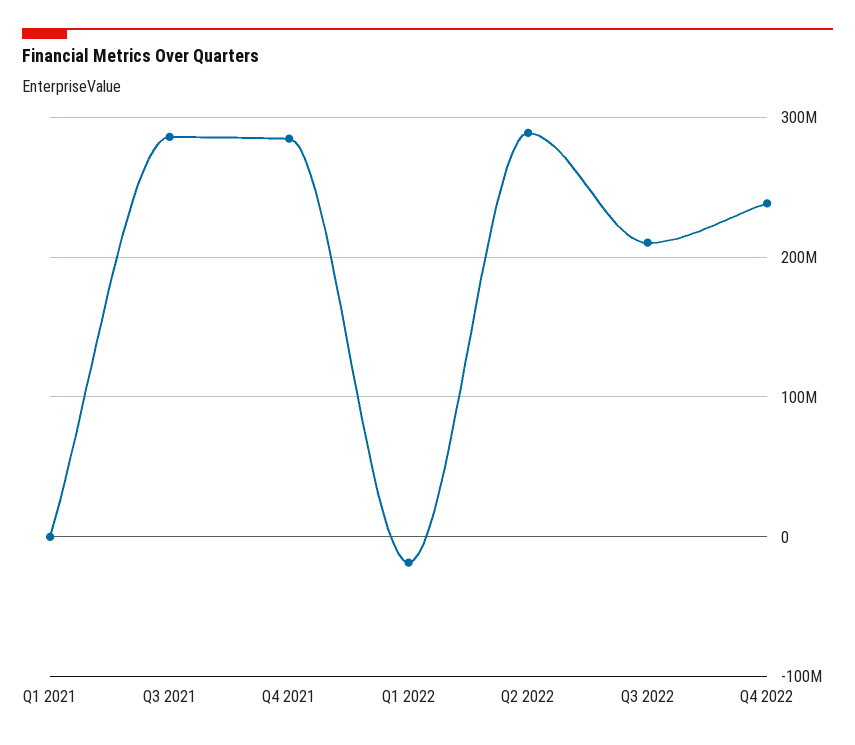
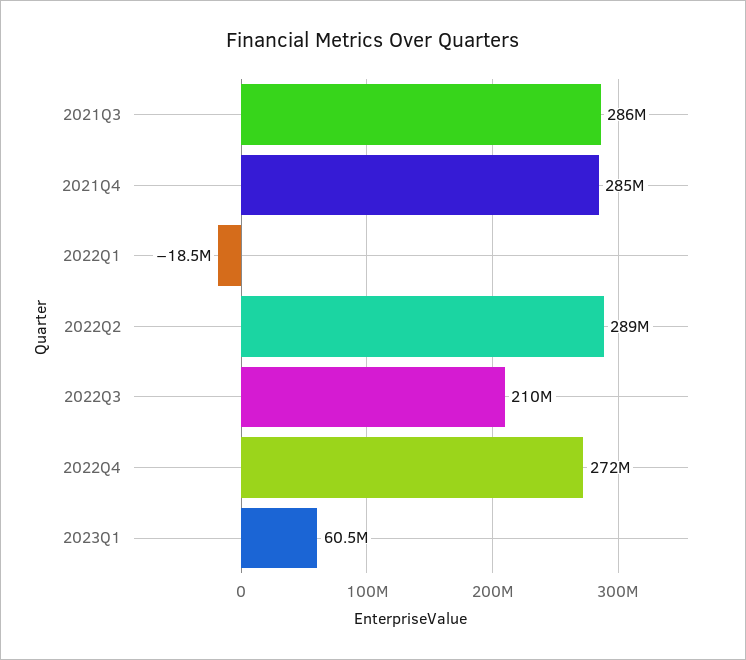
Q1 2021: 0 -> none
Q4 2022: 240000000 -> 272000000
2023Q1: none -> 60500000

